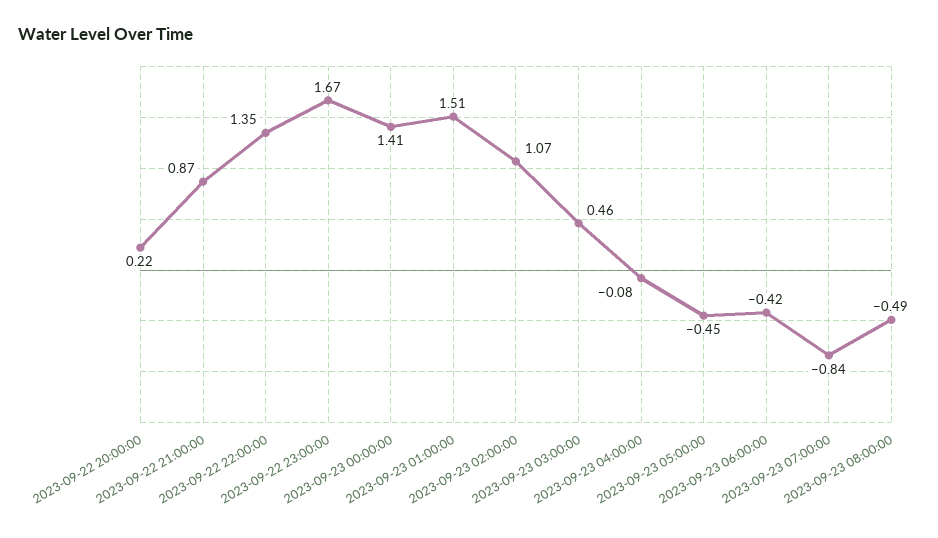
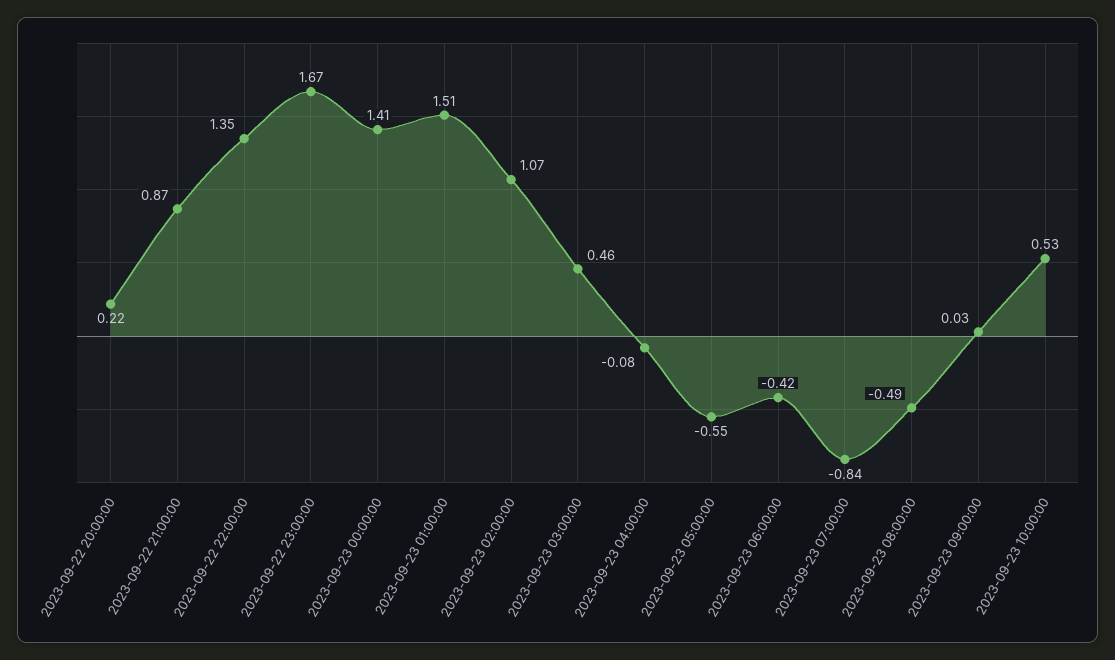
2023-09-23 05:00:00: -0.45 -> -0.55
2023-09-23 09:00:00: none -> 0.03
2023-09-23 10:00:00: none -> 0.53

